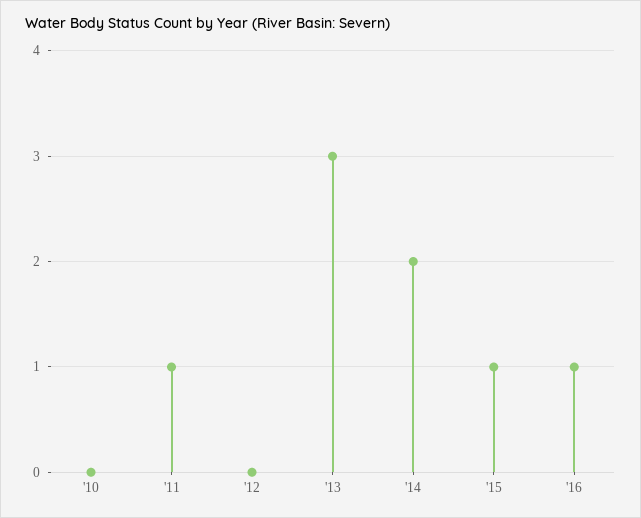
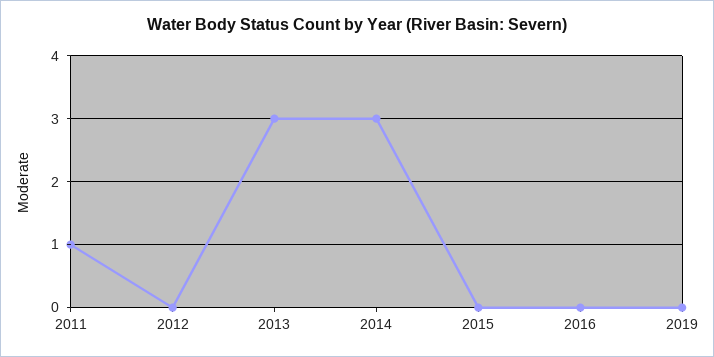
'10: 0 -> none
'14: 2 -> 3
'15: 1 -> 0
'16: 1 -> 0
2019: none -> 0

